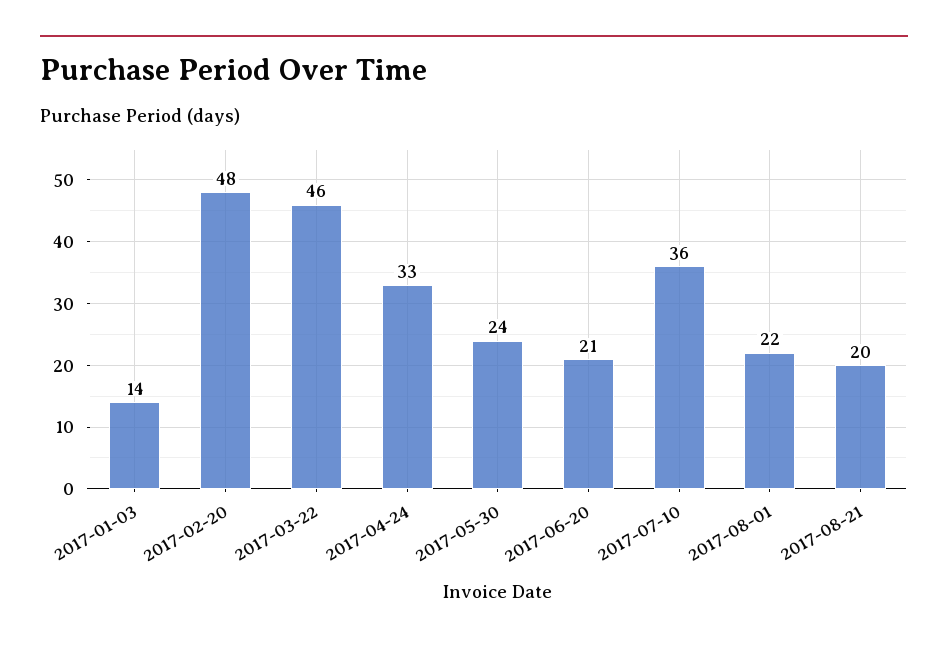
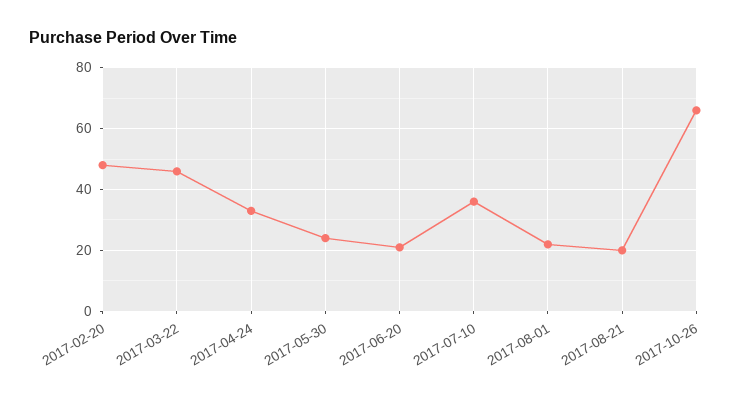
2017-01-03: 14 -> none
2017-10-26: none -> 65

